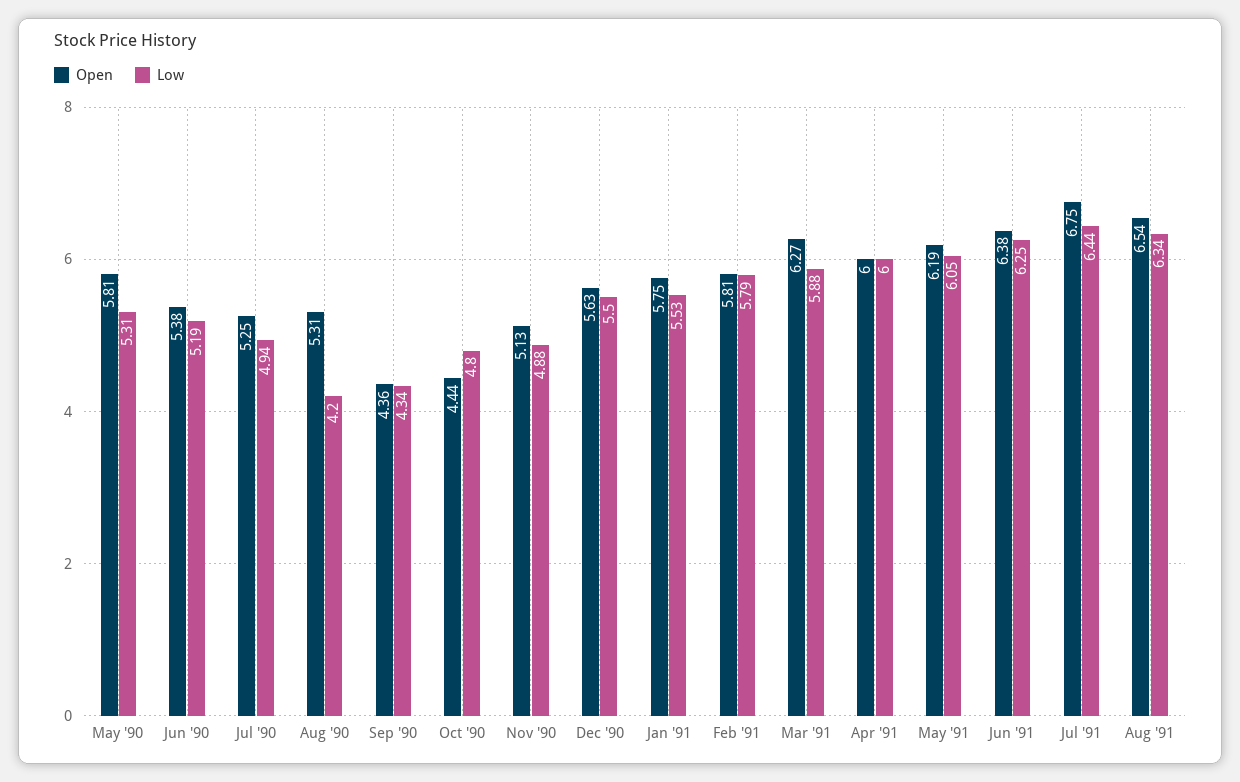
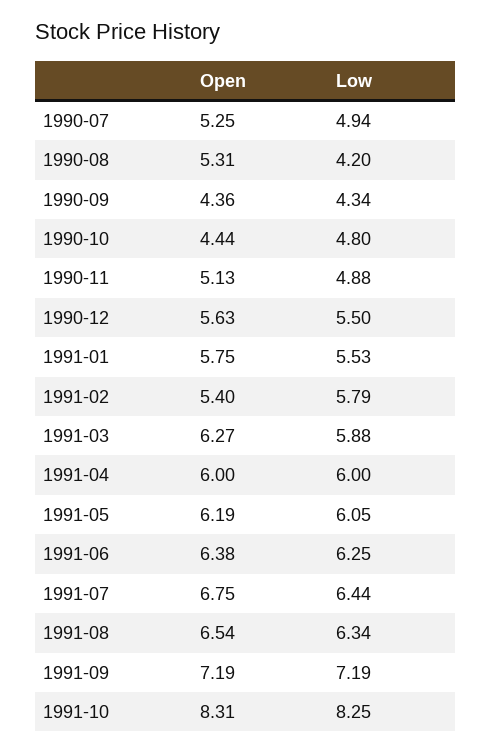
Open, May '90: 5.81 -> none
Low, May '90: 5.31 -> none
Open, Jun '90: 5.38 -> none
Low, Jun '90: 5.19 -> none
Open, Feb '91: 5.81 -> 5.4
Open, 1991-09: none -> 7.19
Low, 1991-09: none -> 7.19
Open, 1991-10: none -> 8.31
Low, 1991-10: none -> 8.25

